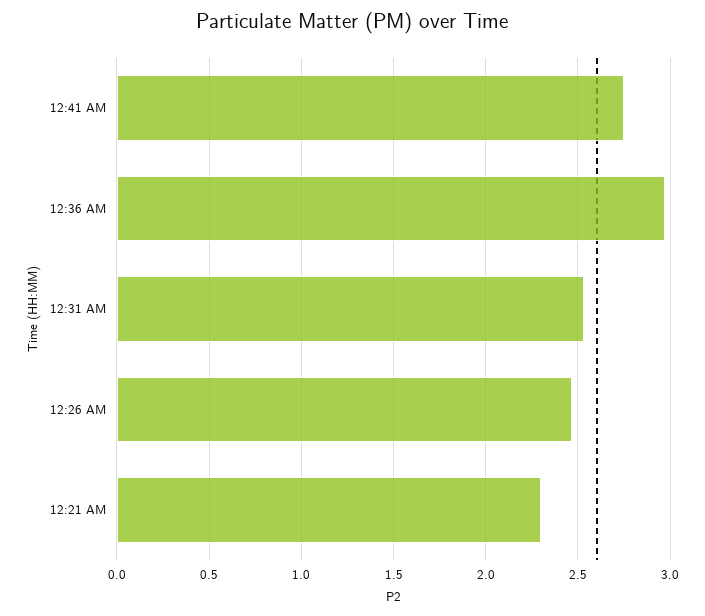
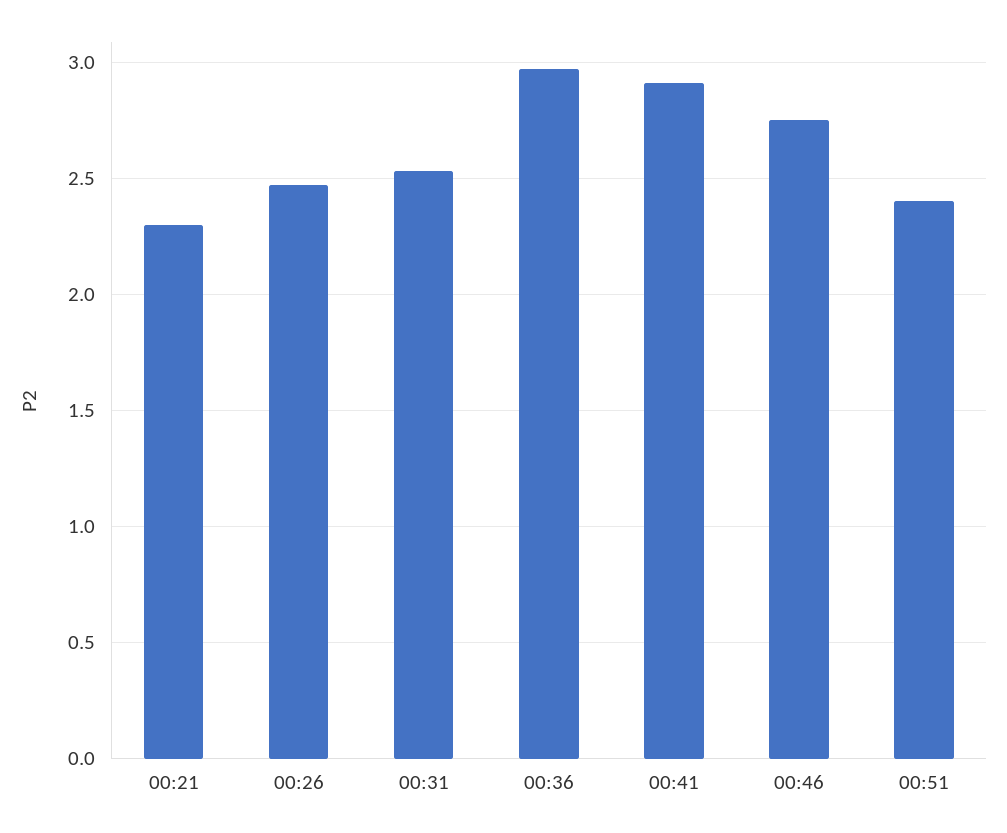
12:41 AM: 2.75 -> 2.9
00:46: none -> 2.75
00:51: none -> 2.4

